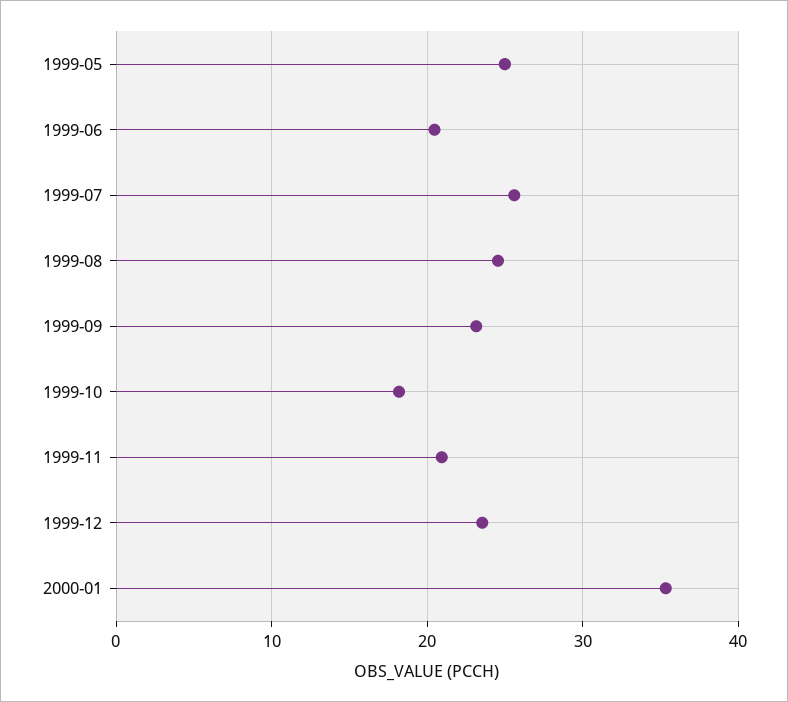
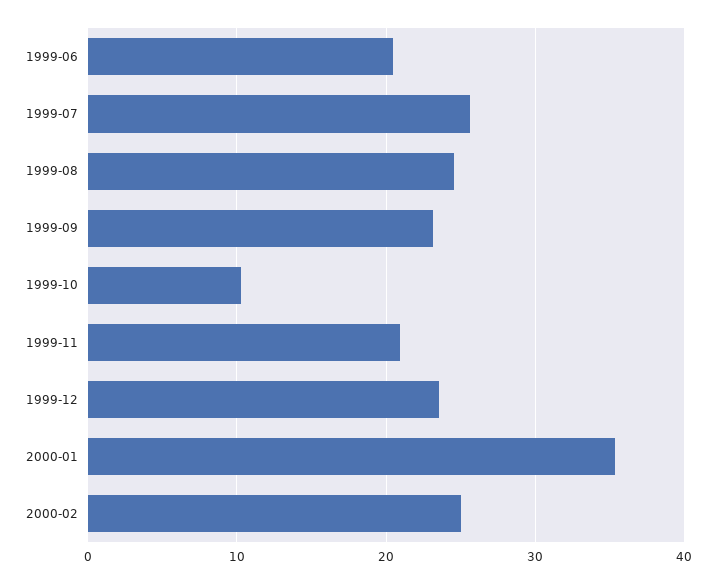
1999-05: 25 -> none
1999-10: 18 -> 10
2000-02: none -> 25

